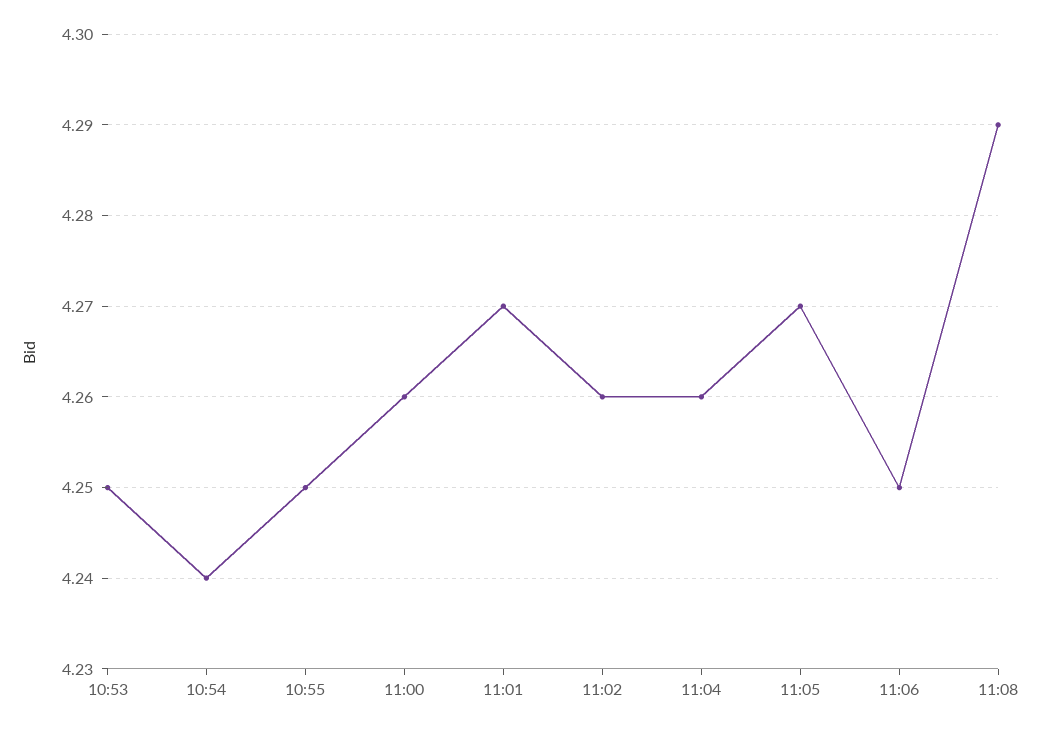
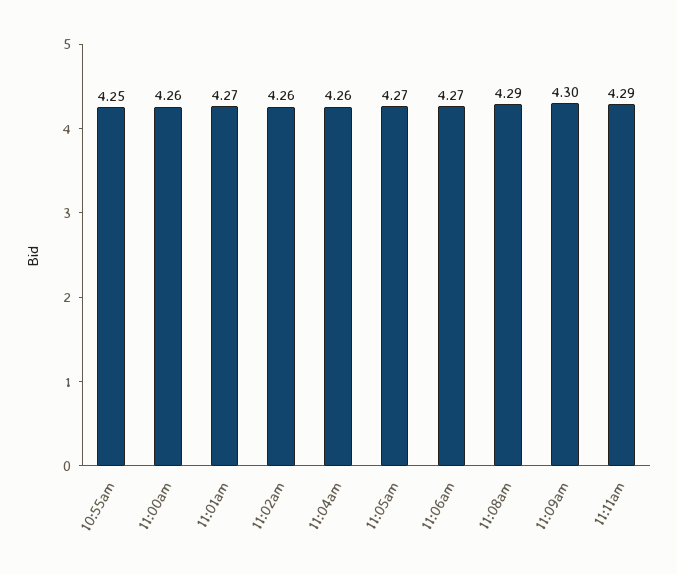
10:53: 4.25 -> none
10:54: 4.24 -> none
11:06: 4.25 -> 4.27
11:09am: none -> 4.3
11:11am: none -> 4.29

